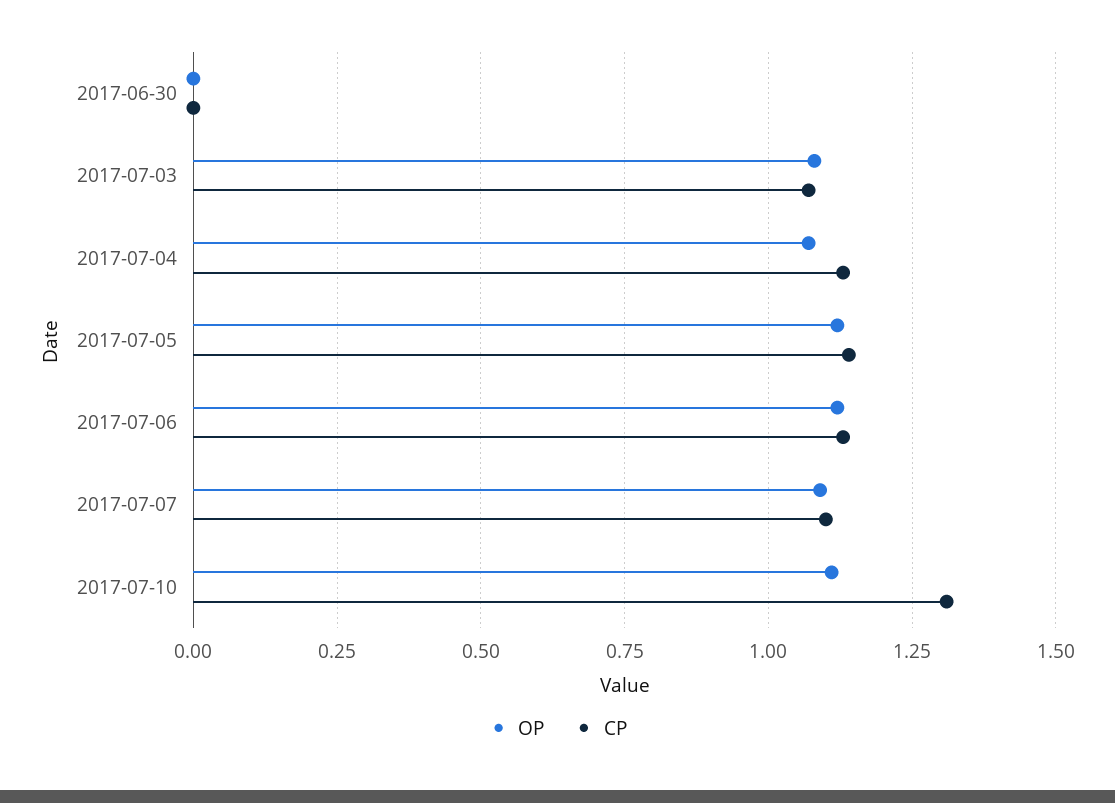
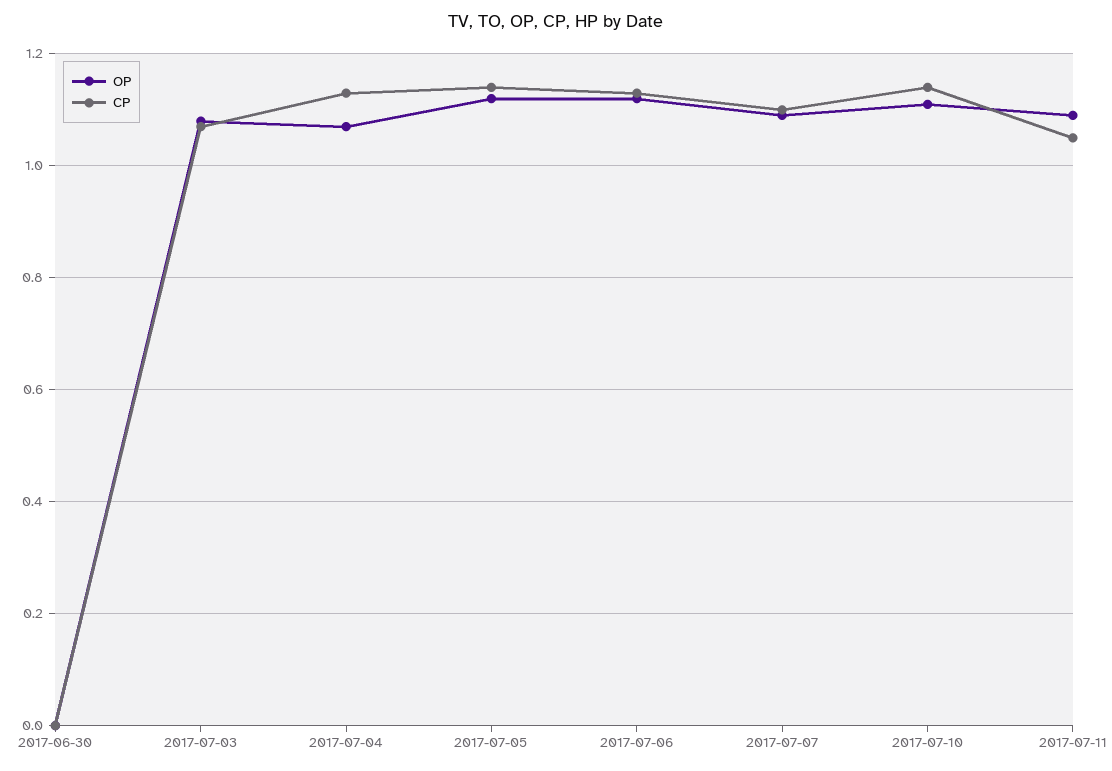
CP, 2017-07-10: 1.3 -> 1.15
OP, 2017-07-11: none -> 1.1
CP, 2017-07-11: none -> 1.05

